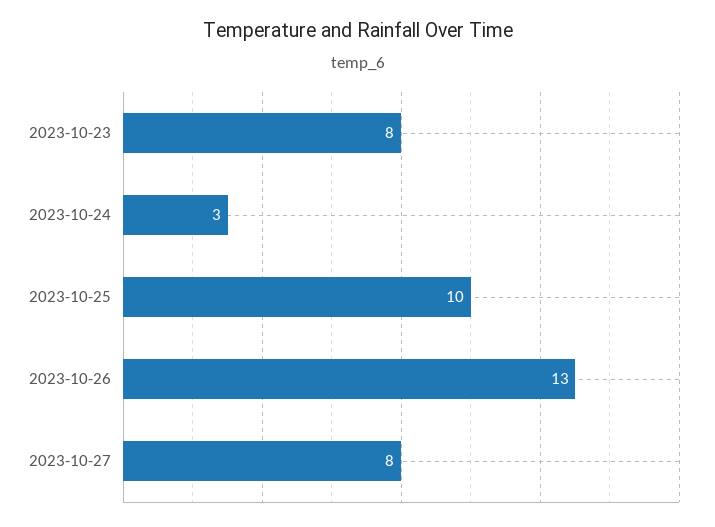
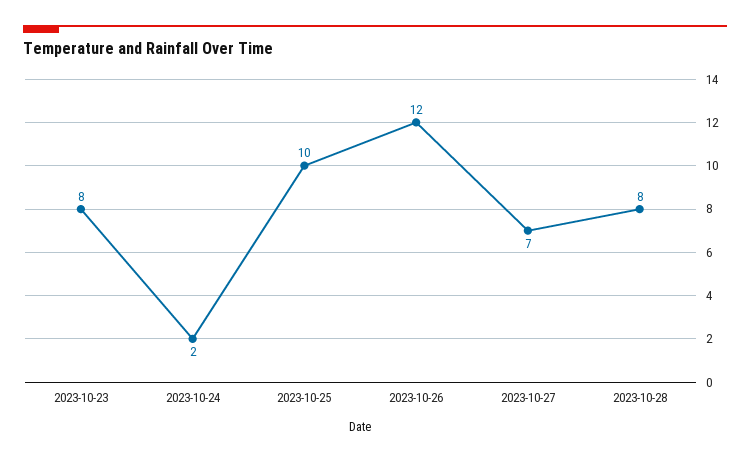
2023-10-24: 3 -> 2
2023-10-26: 13 -> 12
2023-10-27: 8 -> 7
2023-10-28: none -> 8

